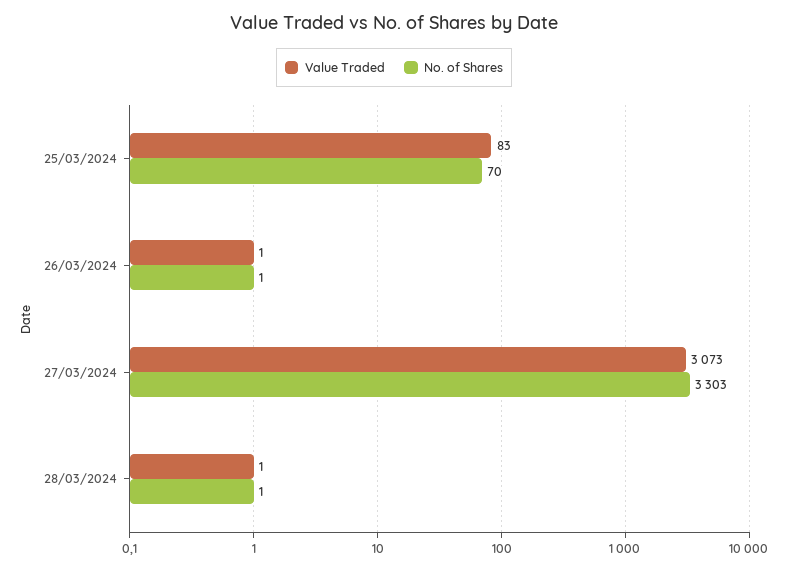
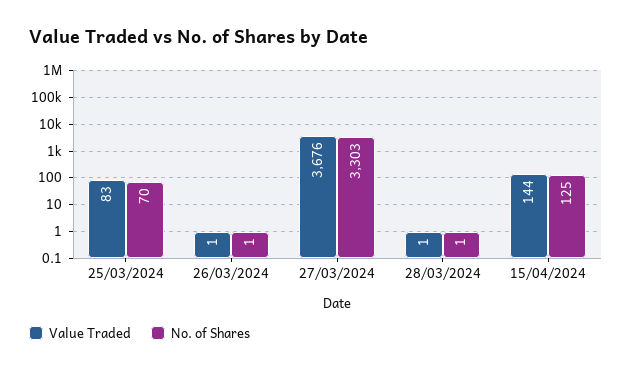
Value Traded, 27/03/2024: 3073 -> 3676
Value Traded, 15/04/2024: none -> 144
No. of Shares, 15/04/2024: none -> 125

